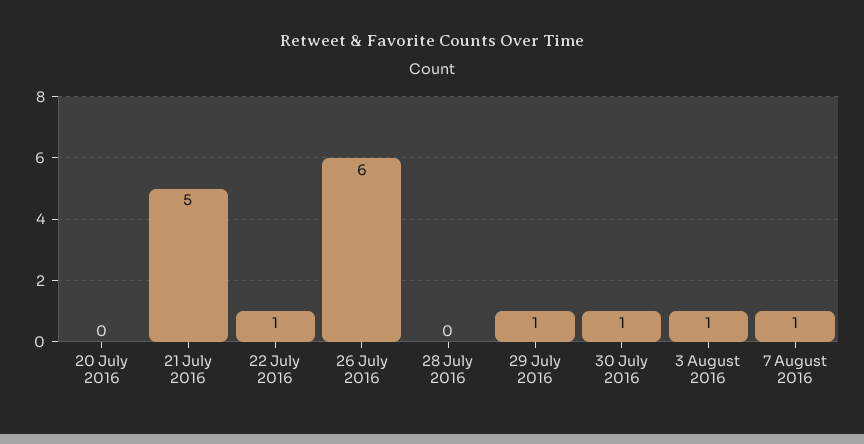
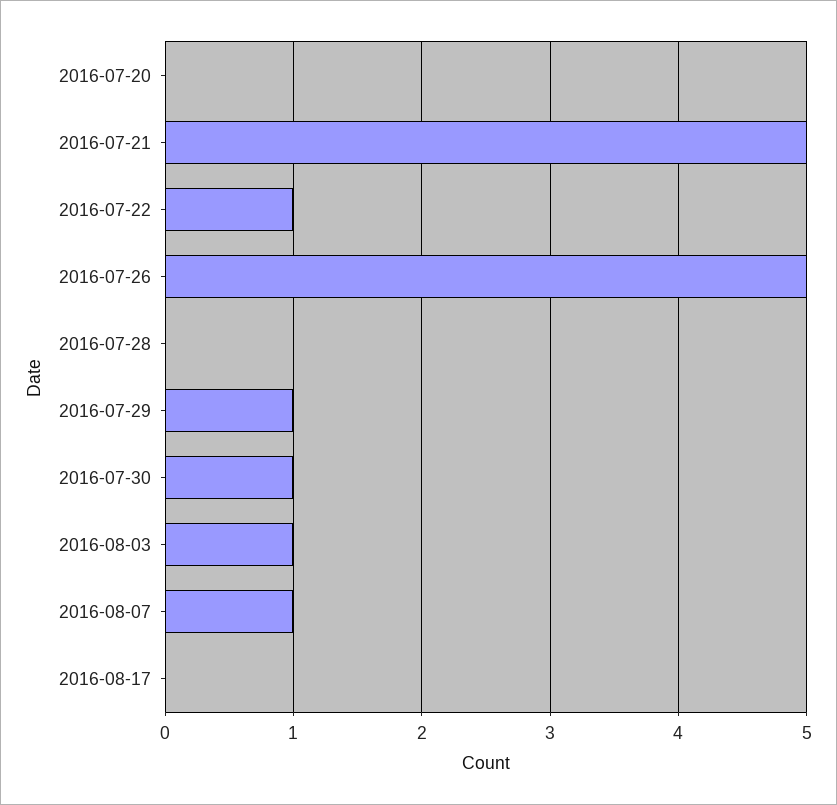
26 July 2016: 6 -> 5
2016-08-17: none -> 0

